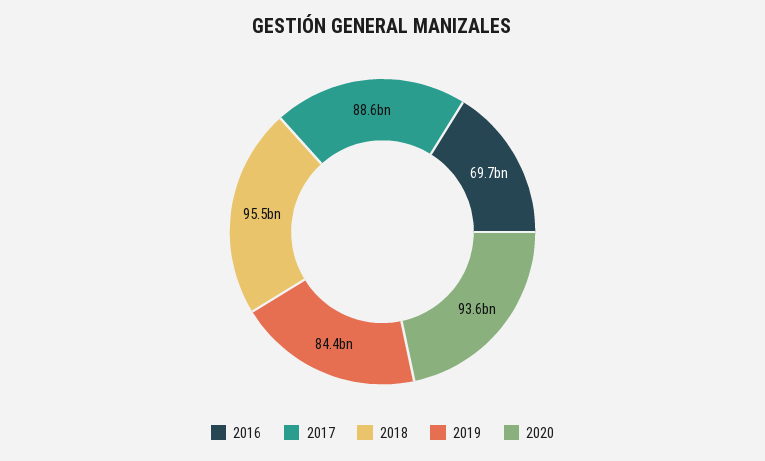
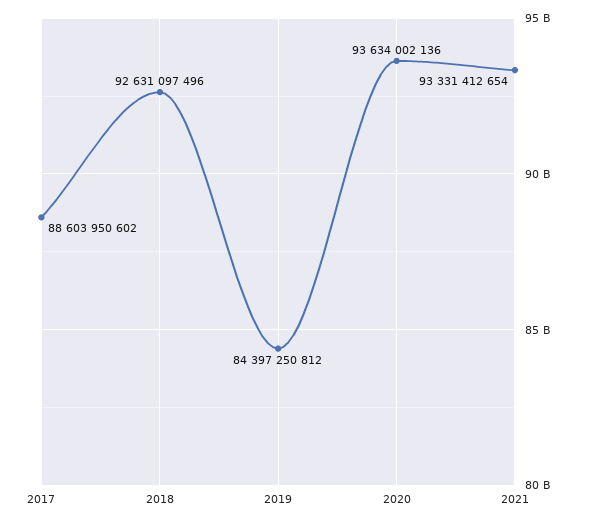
2016: 69700000000 -> none
2018: 95500000000 -> 92631097496
2021: none -> 93331412654

